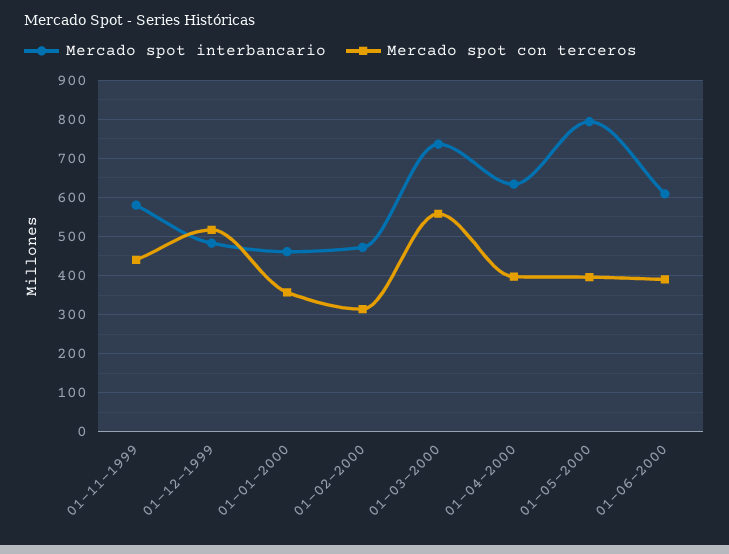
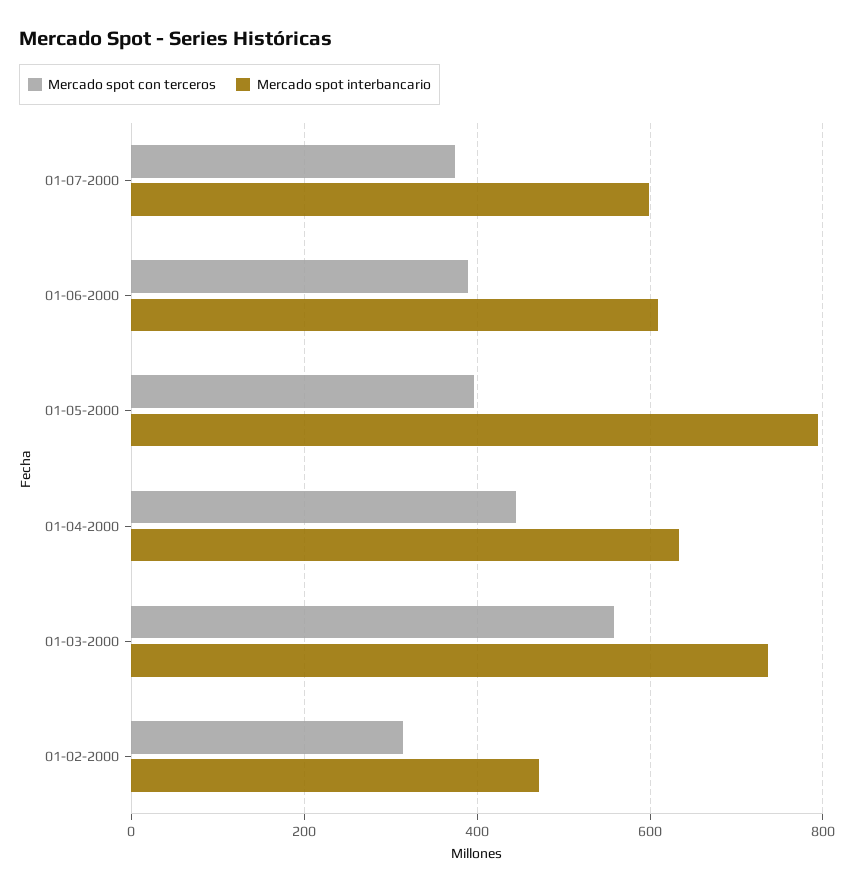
Mercado spot interbancario, 01-11-1999: 580 -> none
Mercado spot con terceros, 01-11-1999: 440 -> none
Mercado spot interbancario, 01-12-1999: 480 -> none
Mercado spot con terceros, 01-12-1999: 520 -> none
Mercado spot interbancario, 01-01-2000: 460 -> none
Mercado spot con terceros, 01-01-2000: 360 -> none
Mercado spot con terceros, 01-04-2000: 400 -> 440
Mercado spot con terceros, 01-07-2000: none -> 380
Mercado spot interbancario, 01-07-2000: none -> 600

